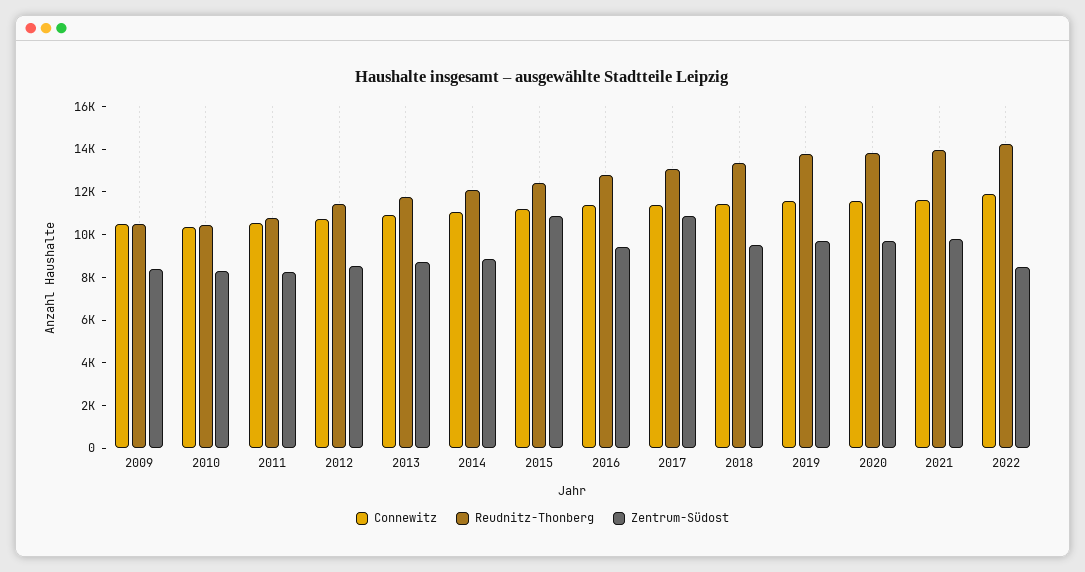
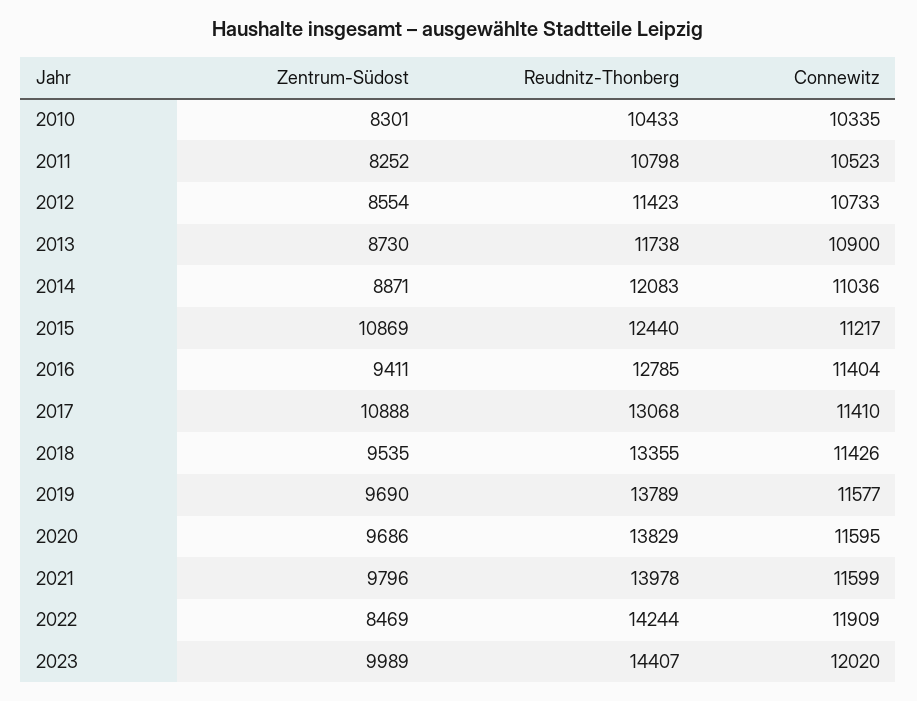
Connewitz, 2009: 10500 -> none
Reudnitz-Thonberg, 2009: 10500 -> none
Zentrum-Südost, 2009: 8500 -> none
Zentrum-Südost, 2023: none -> 9989
Reudnitz-Thonberg, 2023: none -> 14407
Connewitz, 2023: none -> 12020

